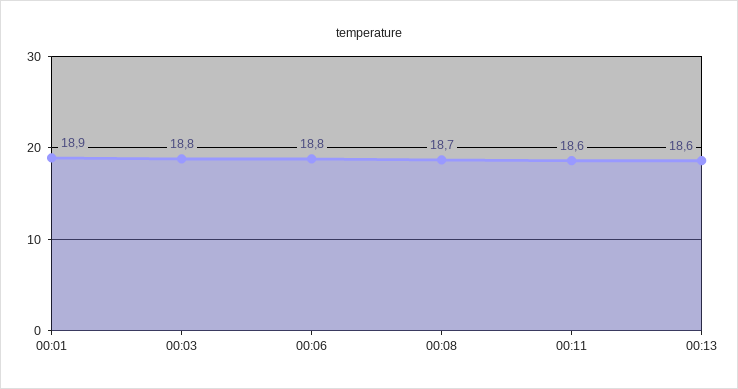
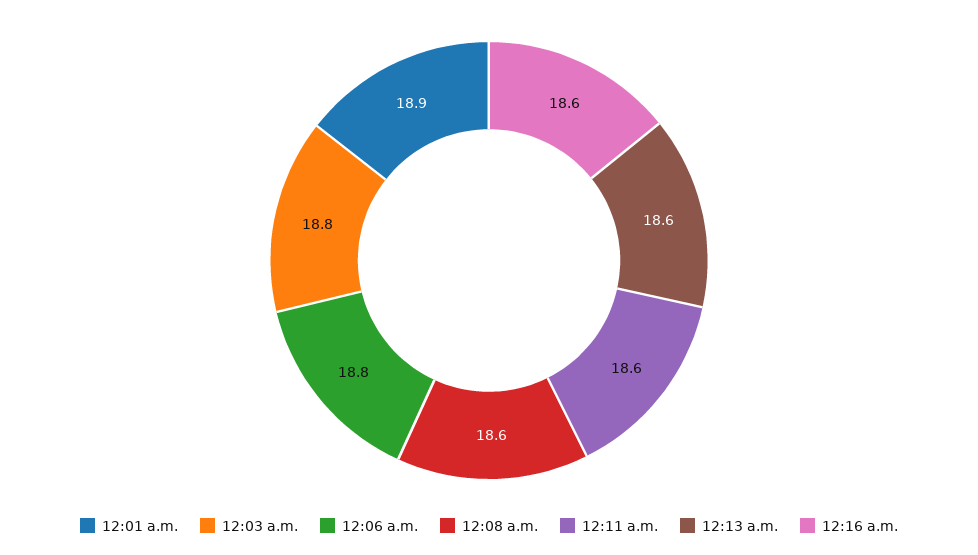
00:08: 18.7 -> 18.6
12:16 a.m.: none -> 18.6

